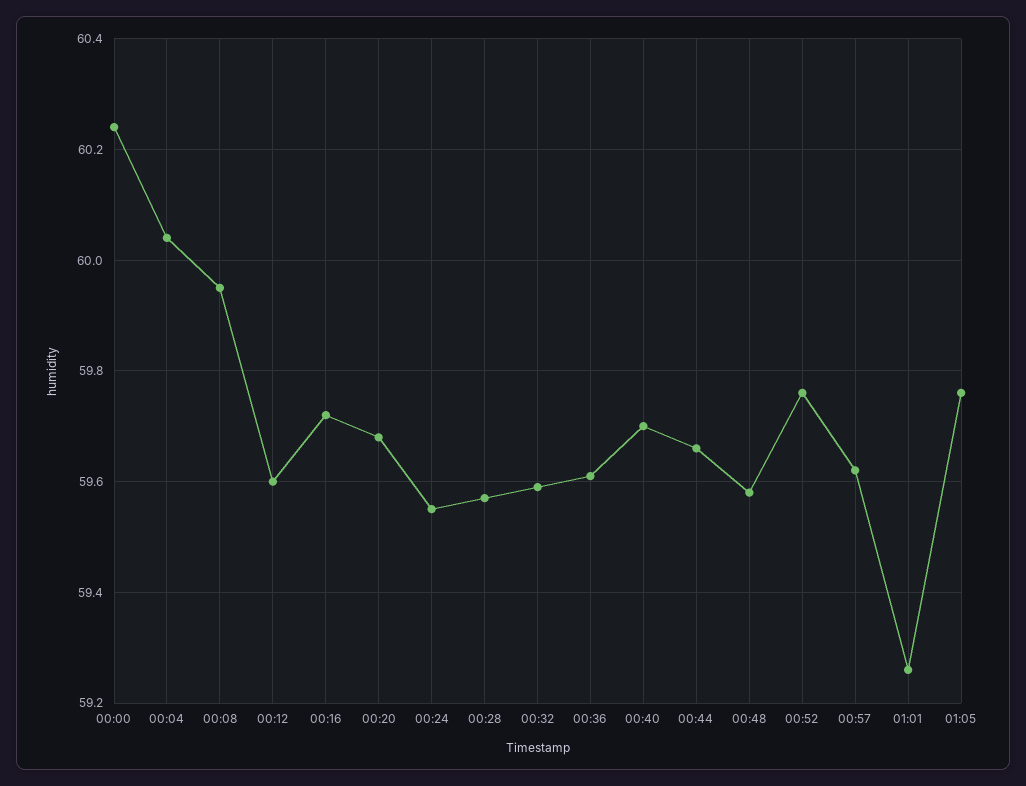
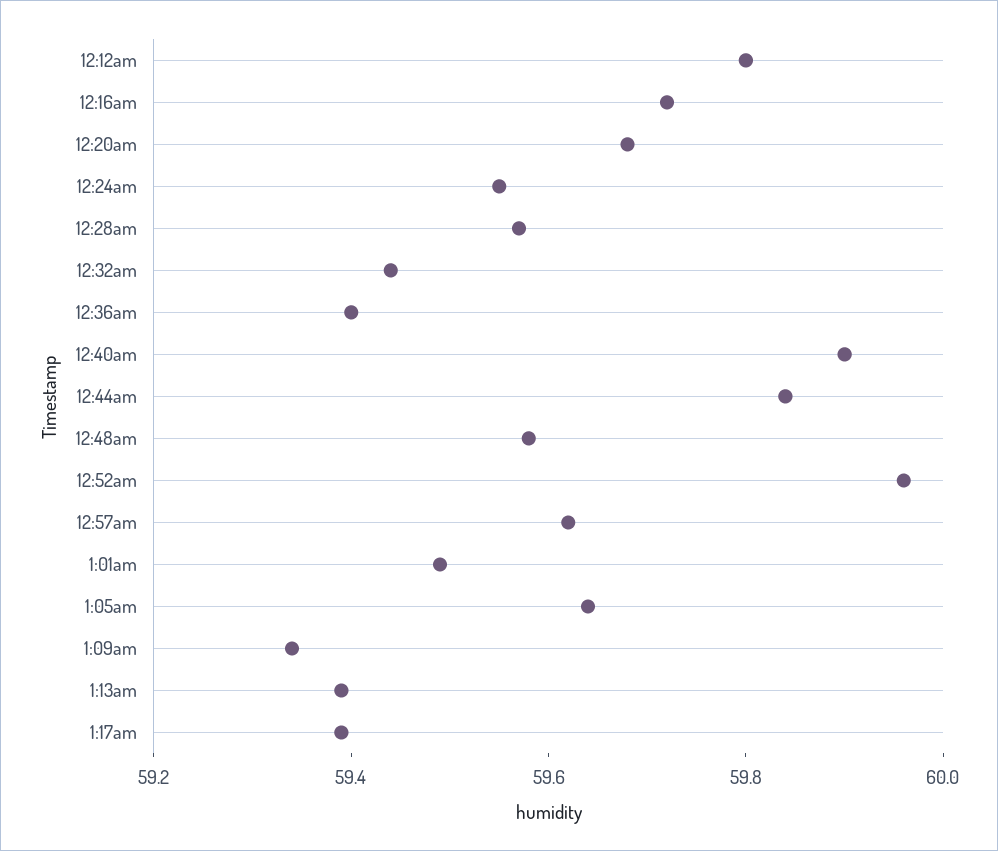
00:00: 60.25 -> none
00:04: 60.05 -> none
00:08: 59.95 -> none
00:12: 59.6 -> 59.8
00:32: 59.6 -> 59.45
00:36: 59.6 -> 59.4
00:40: 59.7 -> 59.9
00:44: 59.65 -> 59.85
00:52: 59.75 -> 59.95
01:01: 59.25 -> 59.5
01:05: 59.75 -> 59.65
1:09am: none -> 59.35
1:13am: none -> 59.4
1:17am: none -> 59.4

